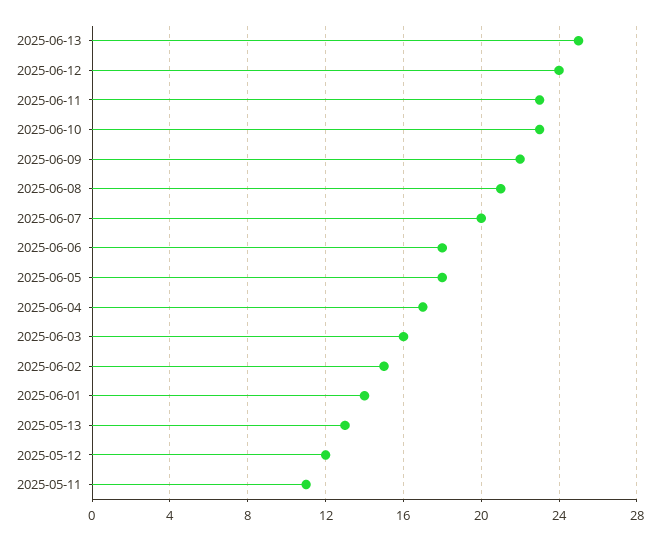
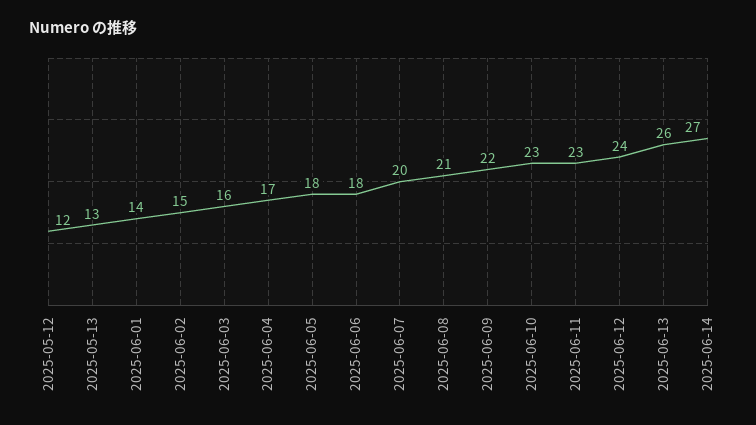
2025-06-13: 25 -> 26
2025-05-11: 11 -> none
2025-06-14: none -> 27

